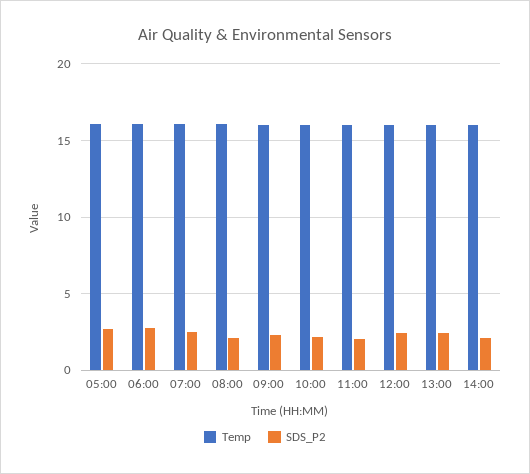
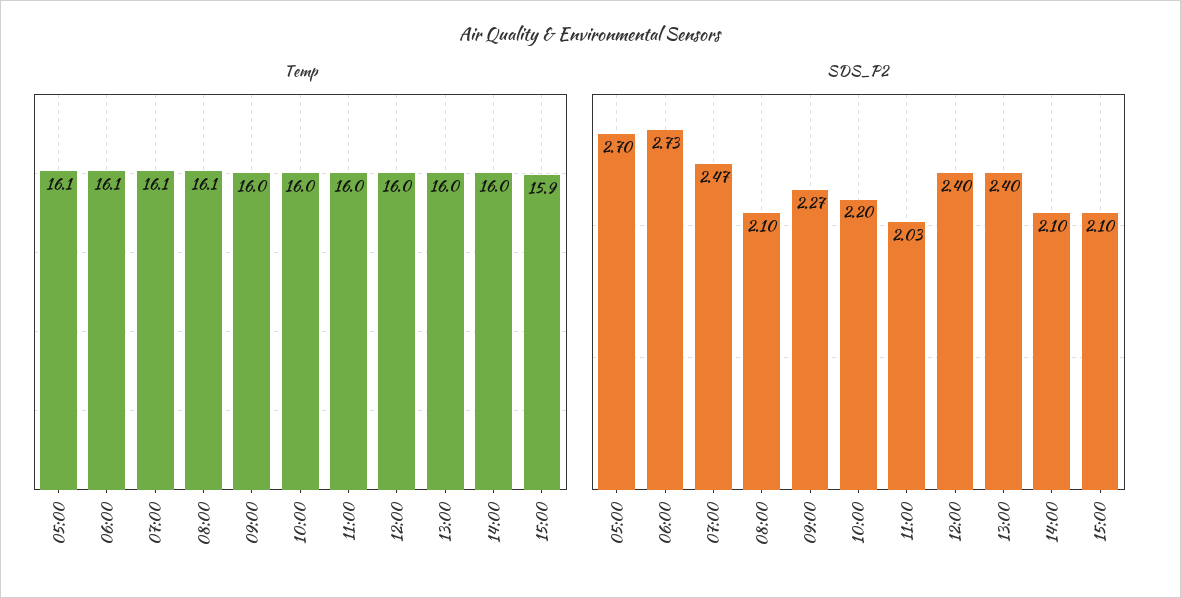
Temp, 15:00: none -> 15.9
SDS_P2, 15:00: none -> 2.1

